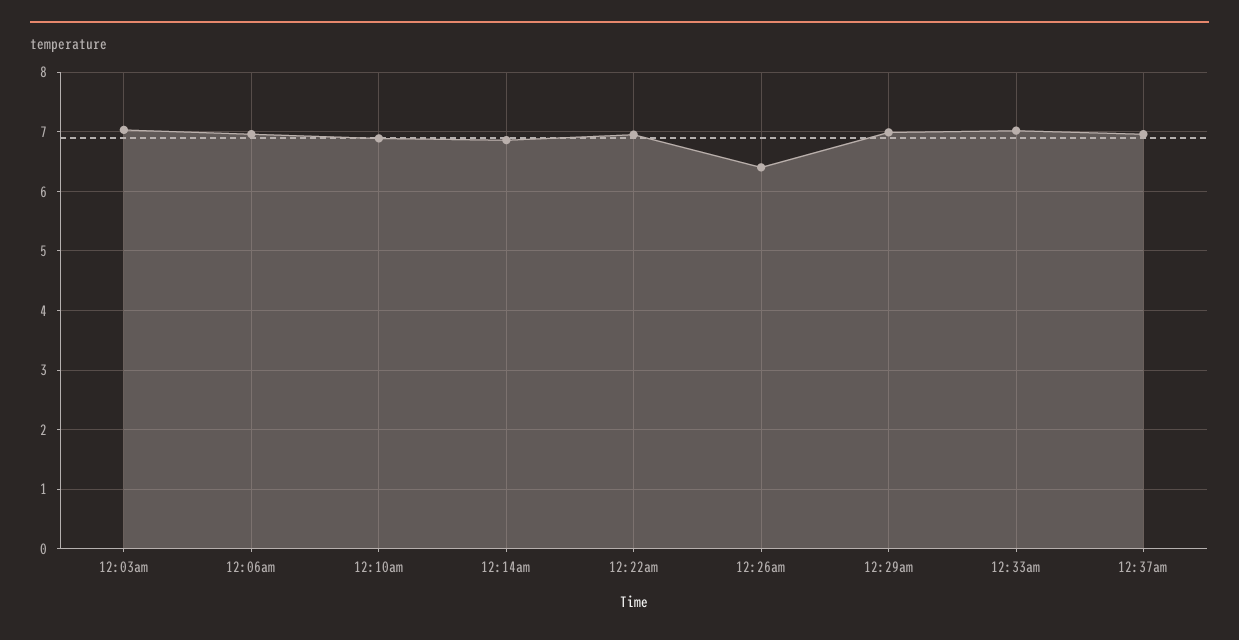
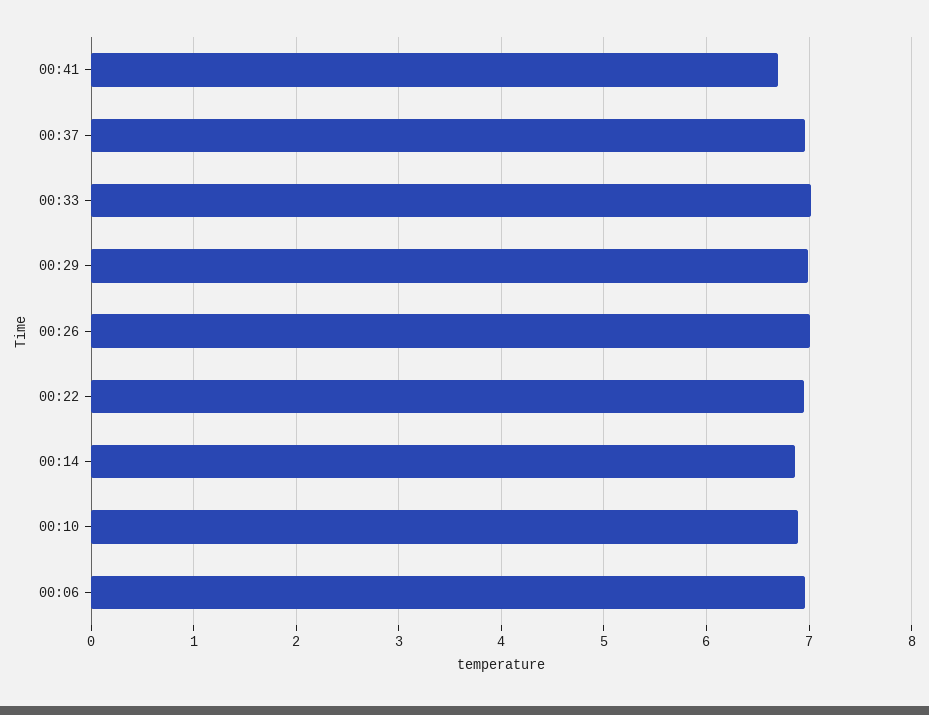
12:03am: 7 -> none
12:26am: 6.4 -> 7
00:41: none -> 6.7

